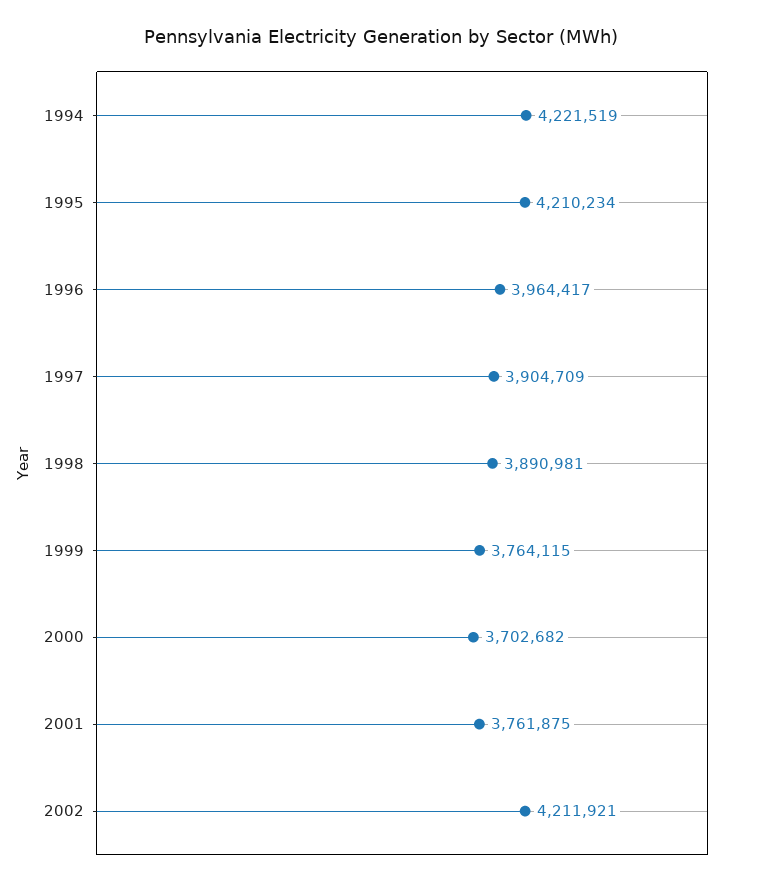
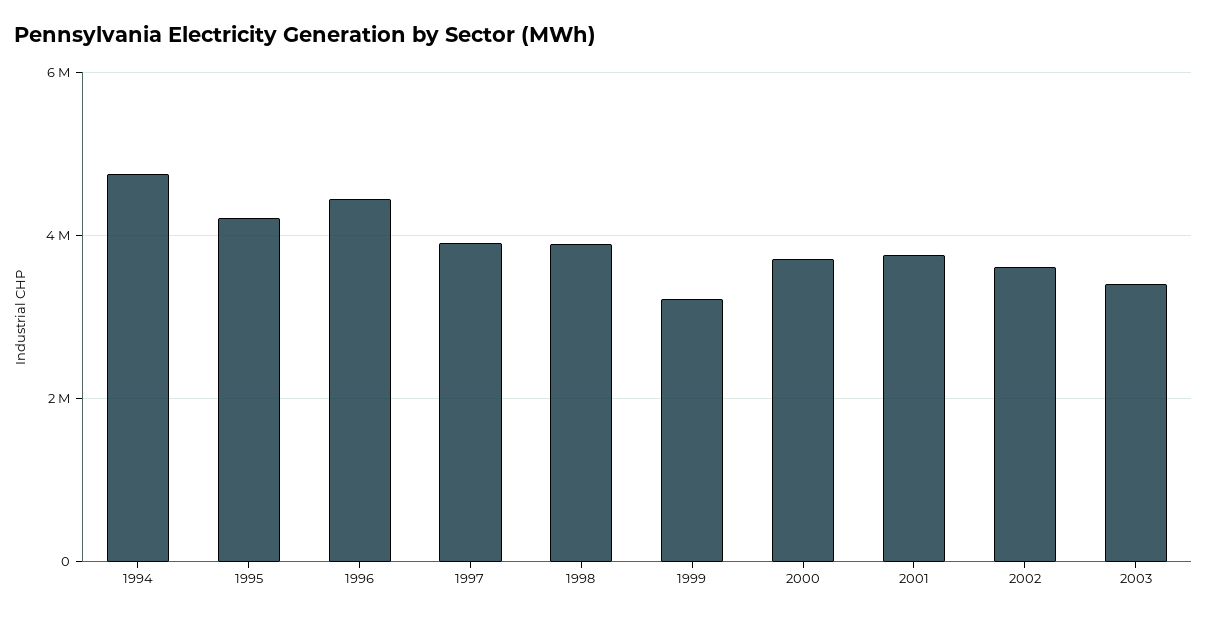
1994: 4221519 -> 4800000
1996: 3964417 -> 4400000
1999: 3764115 -> 3200000
2002: 4211921 -> 3600000
2003: none -> 3400000

